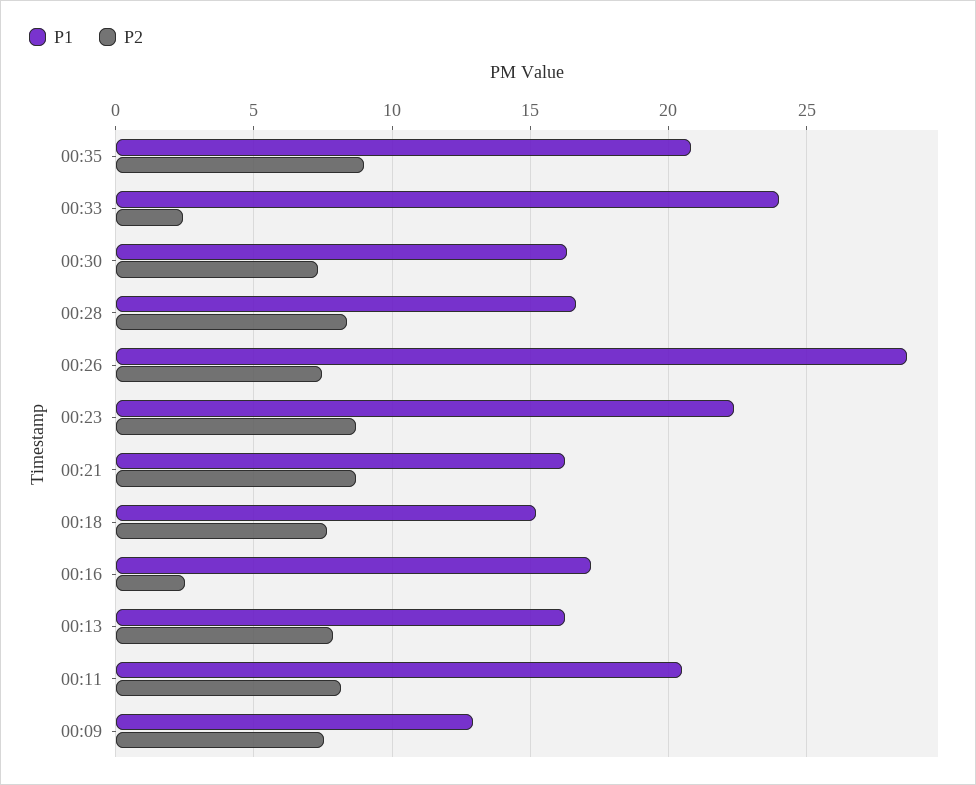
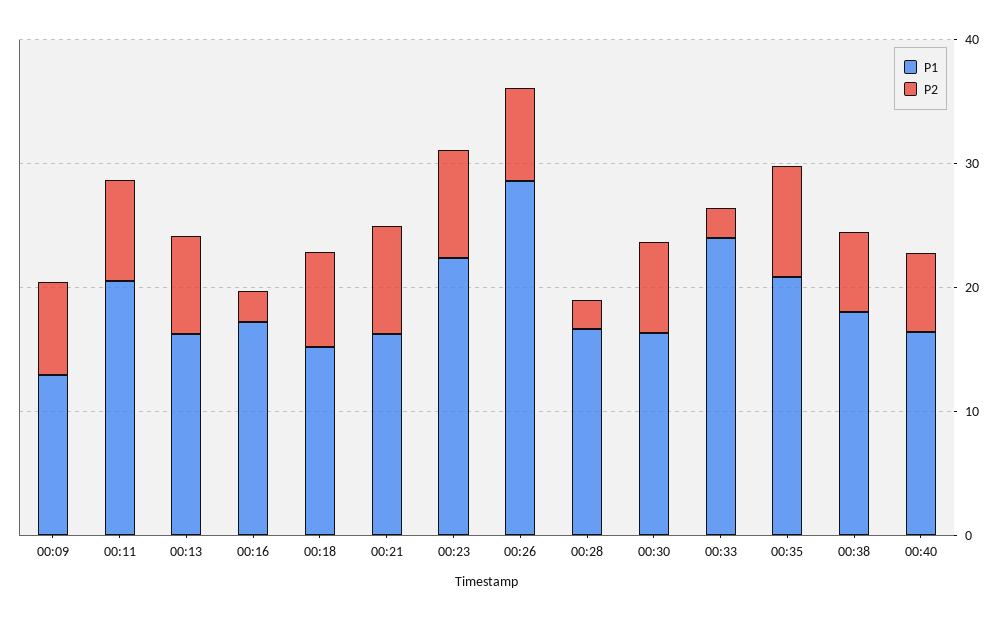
P2, 00:28: 8.5 -> 2
P1, 00:38: none -> 18
P2, 00:38: none -> 6
P1, 00:40: none -> 16
P2, 00:40: none -> 6

